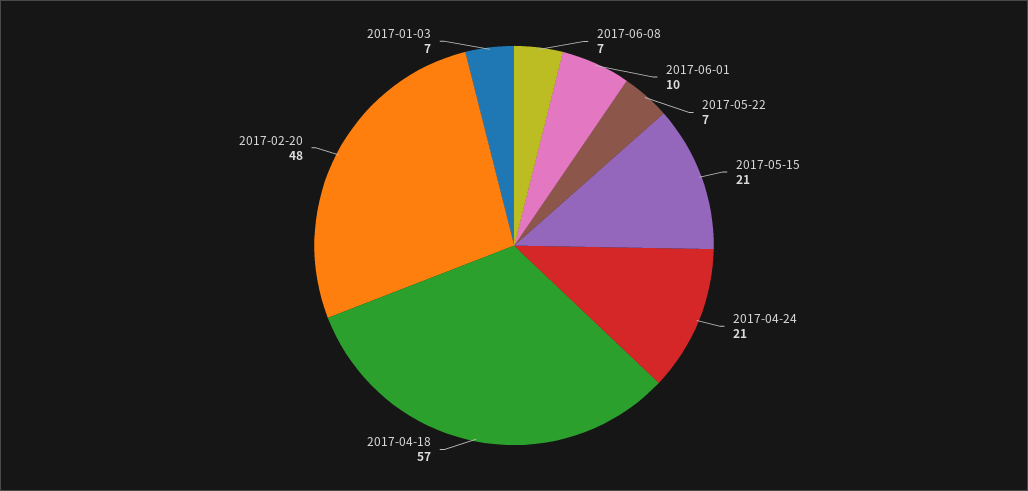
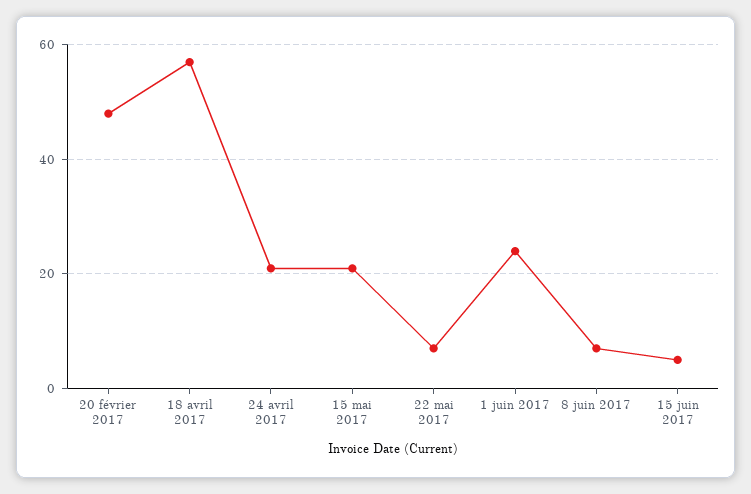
2017-06-01: 10 -> 25
2017-01-03: 7 -> none
15 juin 2017: none -> 5

